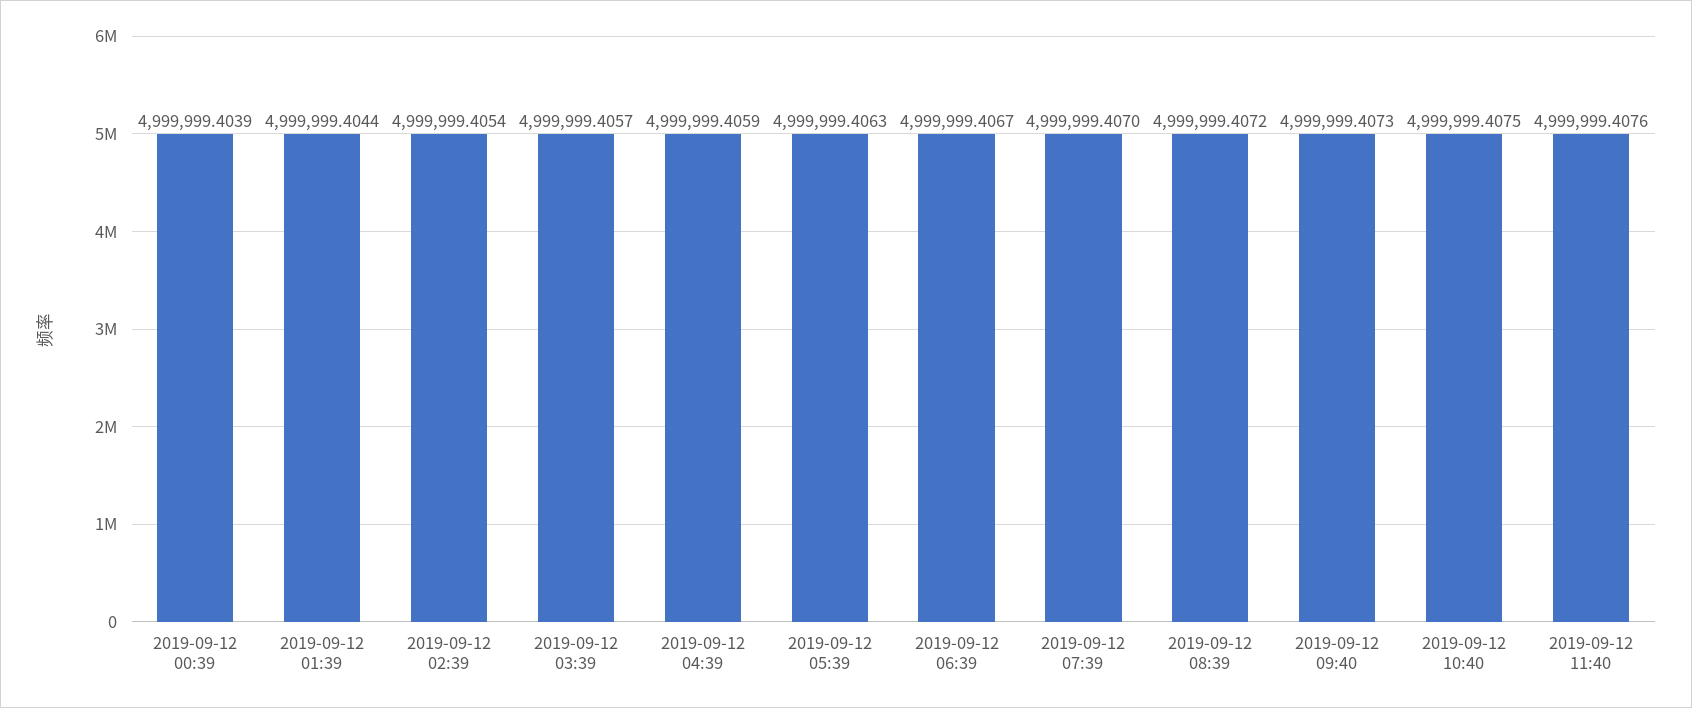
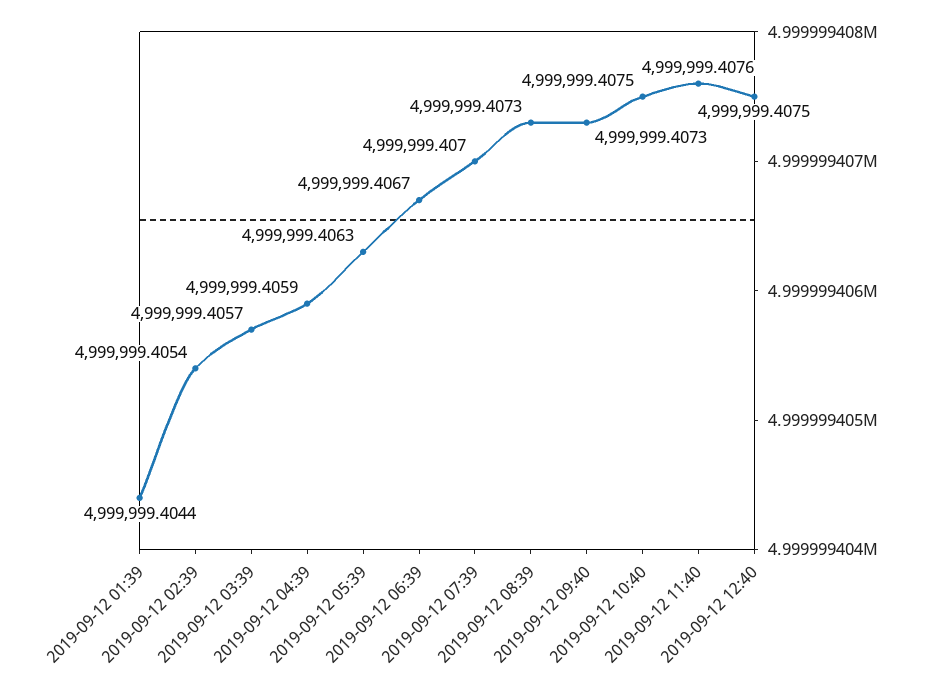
2019-09-12 00:39: 4999999.4039 -> none
2019-09-12 08:39: 4999999.4072 -> 4999999.4073
2019-09-12 12:40: none -> 4999999.4075

